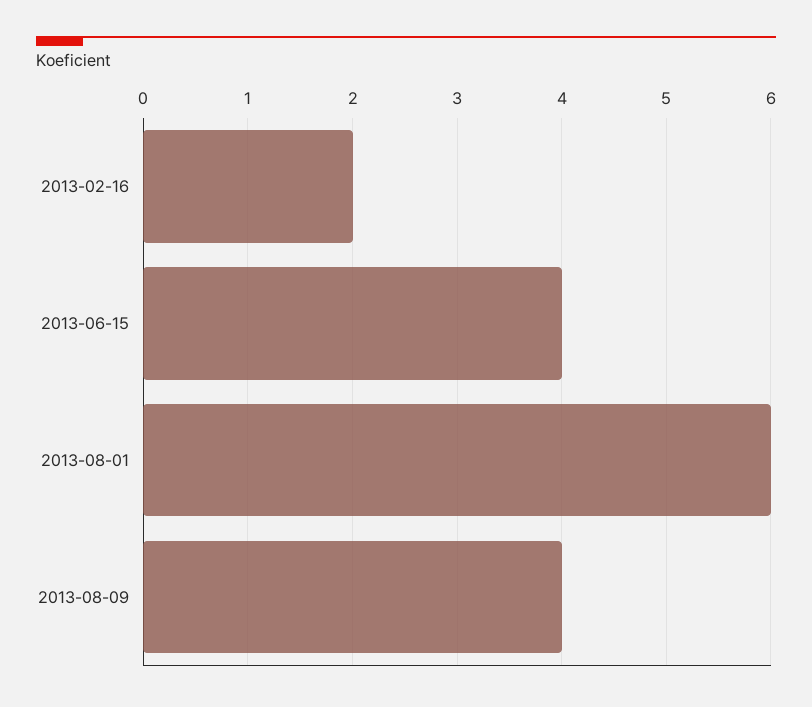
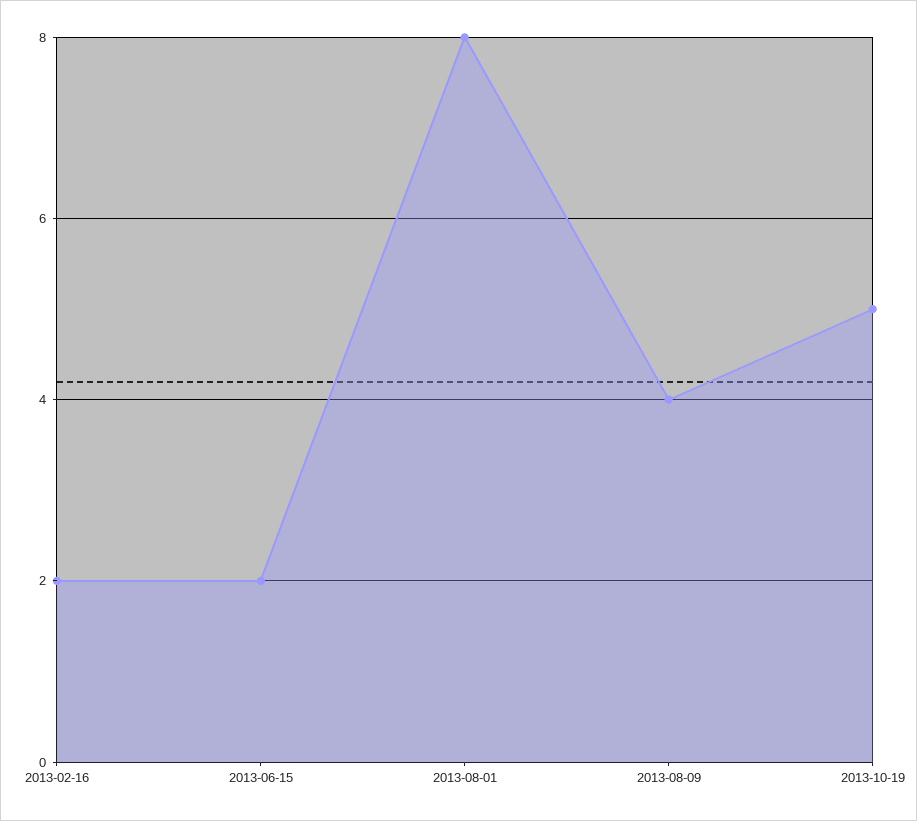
2013-06-15: 4 -> 2
2013-08-01: 6 -> 8
2013-10-19: none -> 5

